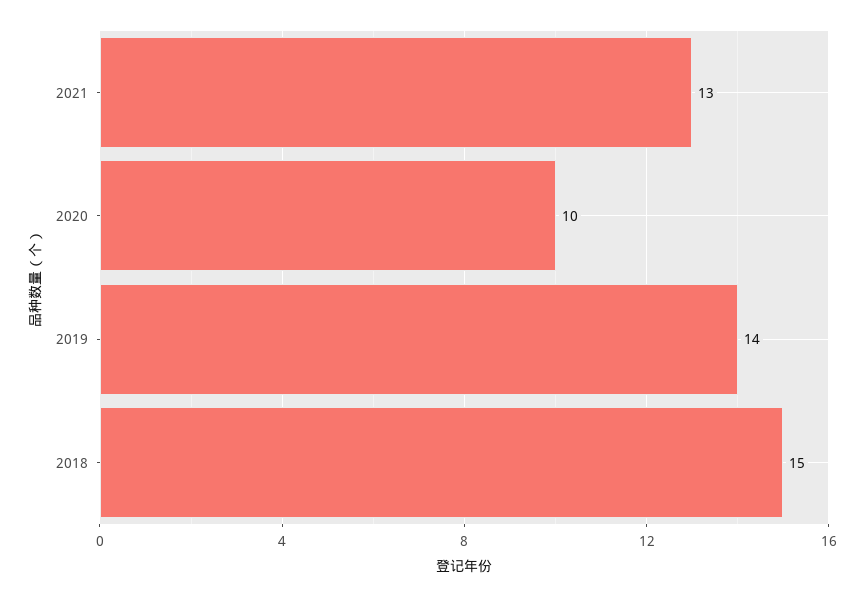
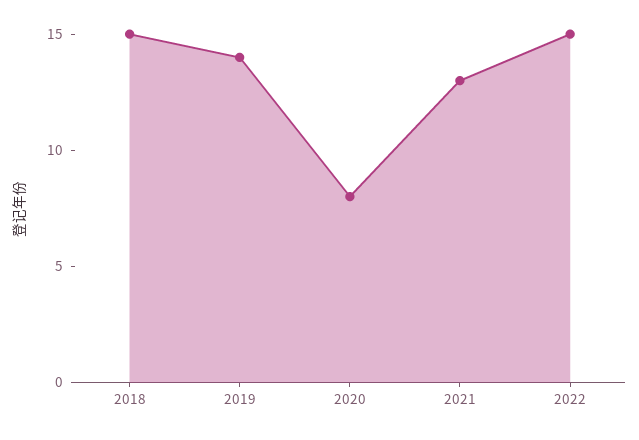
2020: 10 -> 8
2022: none -> 15

